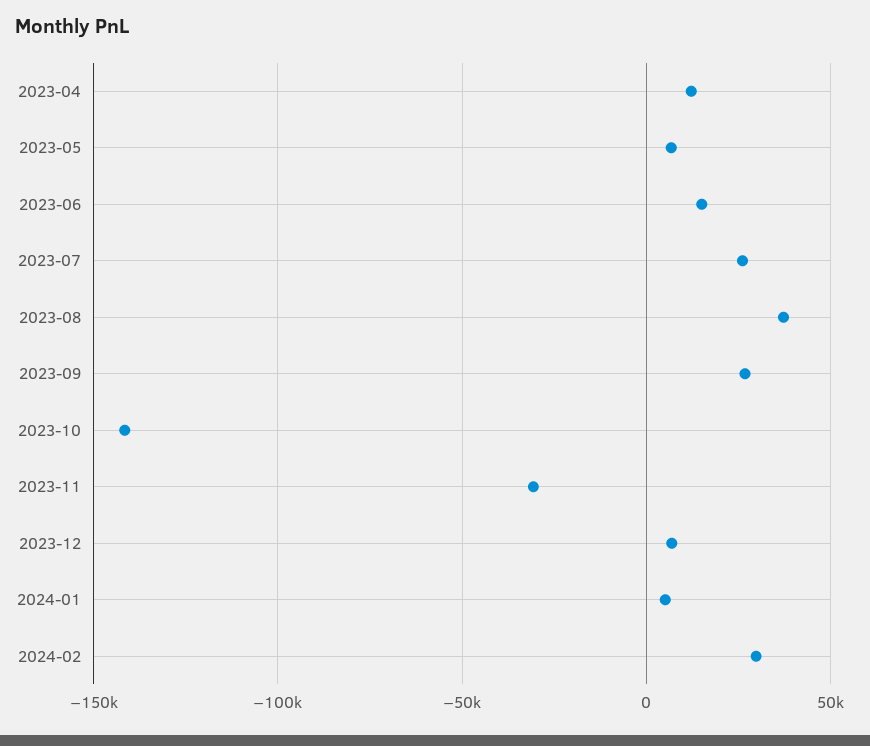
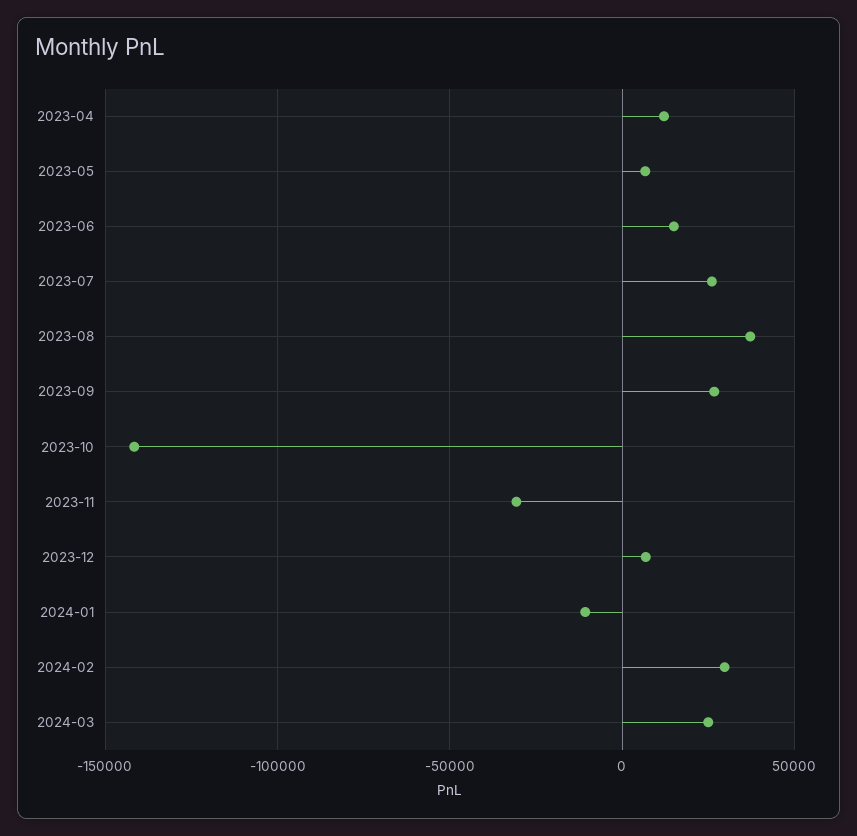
2024-01: 5000 -> -10000
2024-03: none -> 25000

